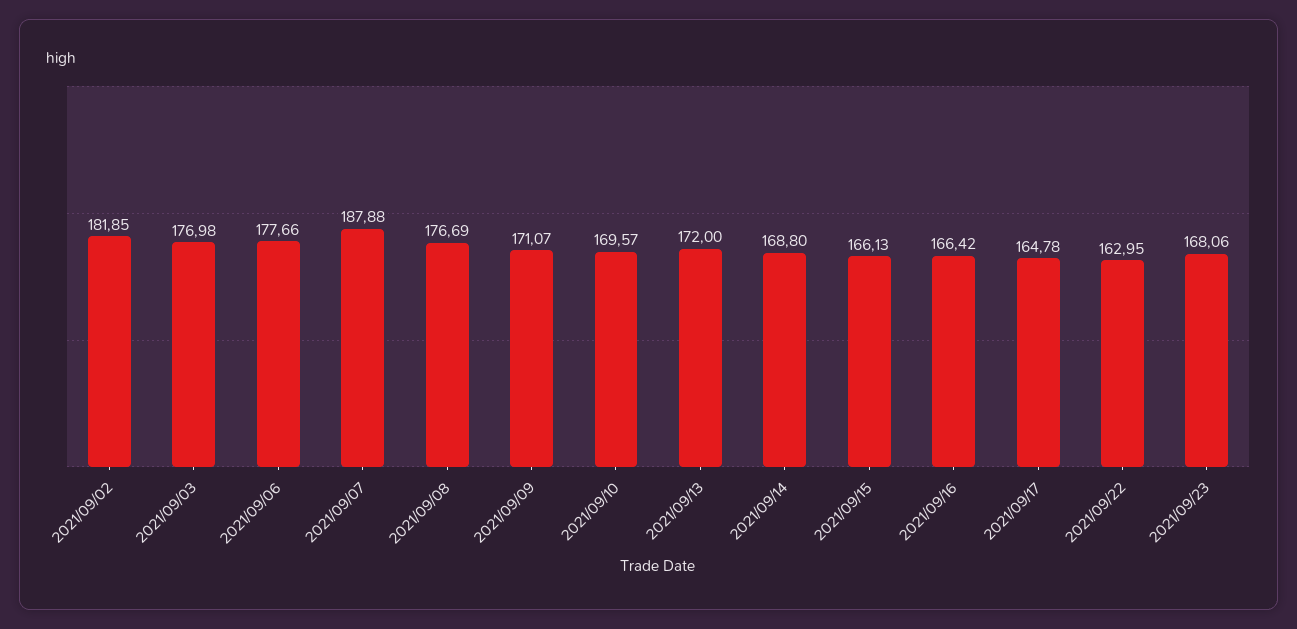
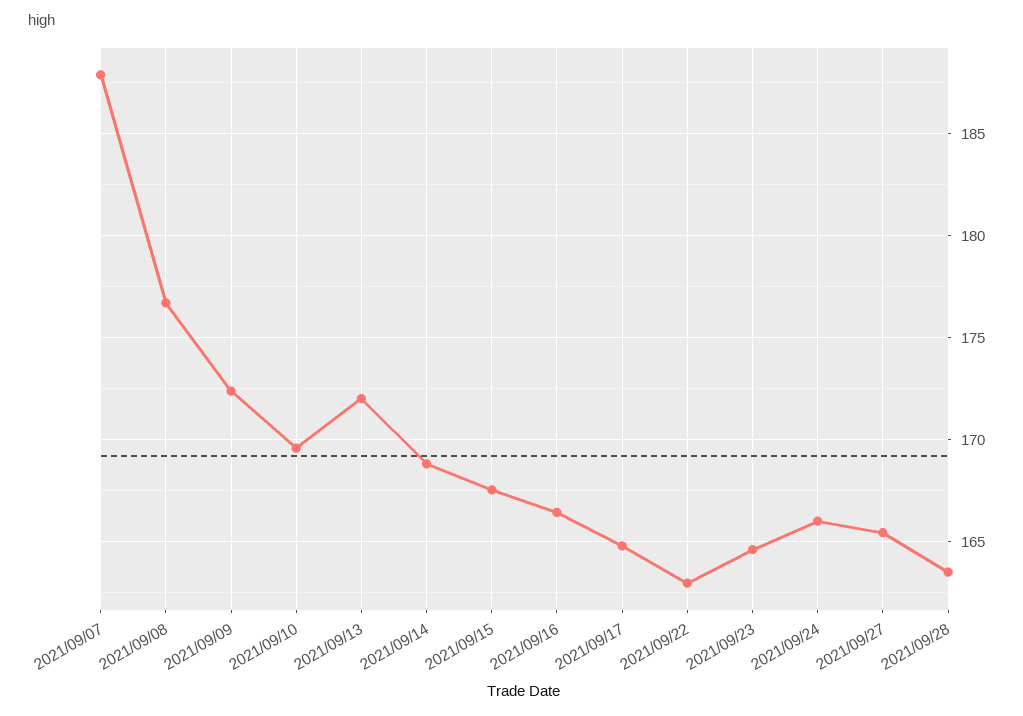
2021/09/02: 181.85 -> none
2021/09/03: 176.98 -> none
2021/09/06: 177.66 -> none
2021/09/09: 171.07 -> 172.5
2021/09/15: 166.13 -> 167.5
2021/09/23: 168.06 -> 164.5
2021/09/24: none -> 166
2021/09/27: none -> 165.5
2021/09/28: none -> 163.5

